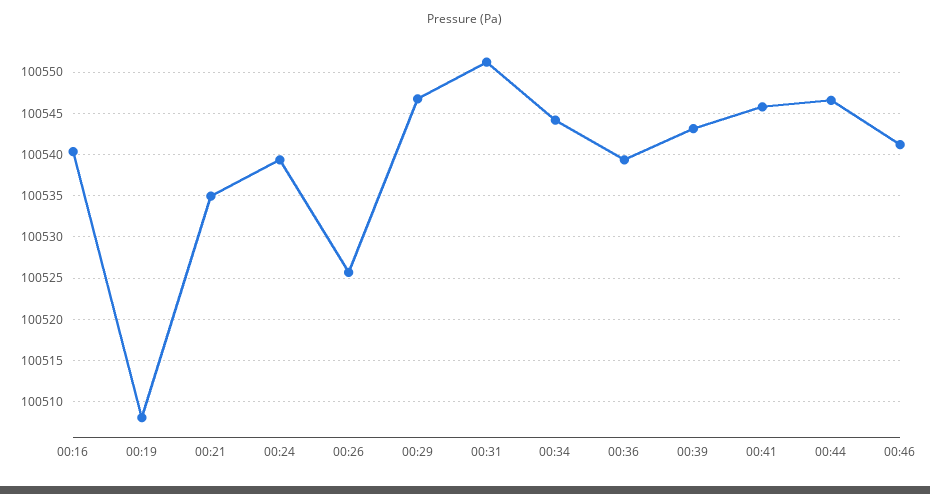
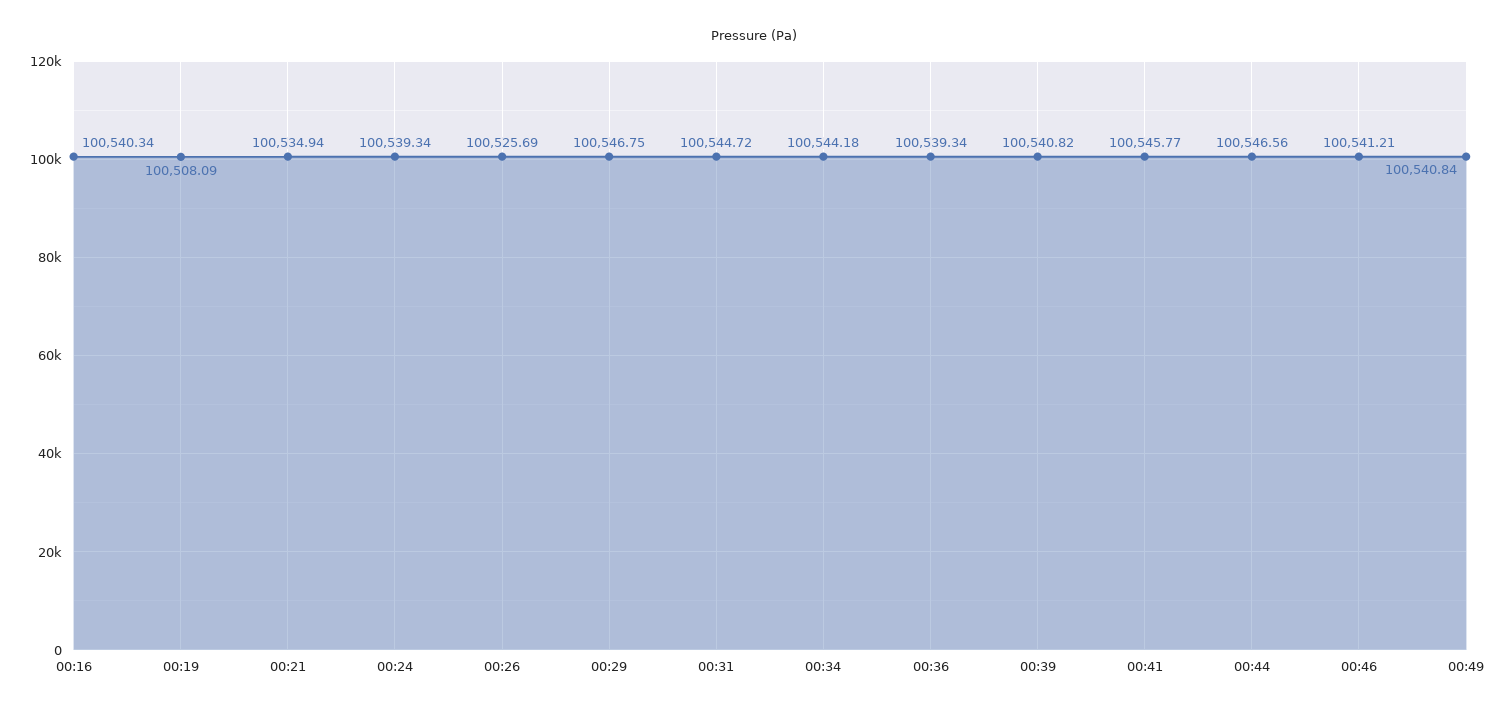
00:31: 100551 -> 100544.72
00:39: 100543 -> 100540.82
00:49: none -> 100540.84

